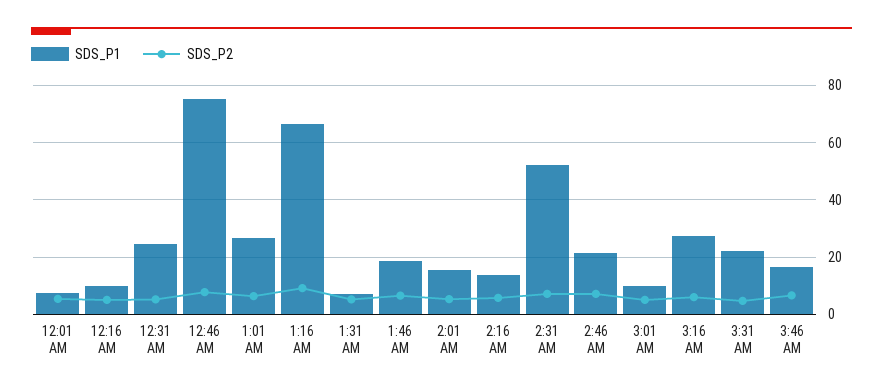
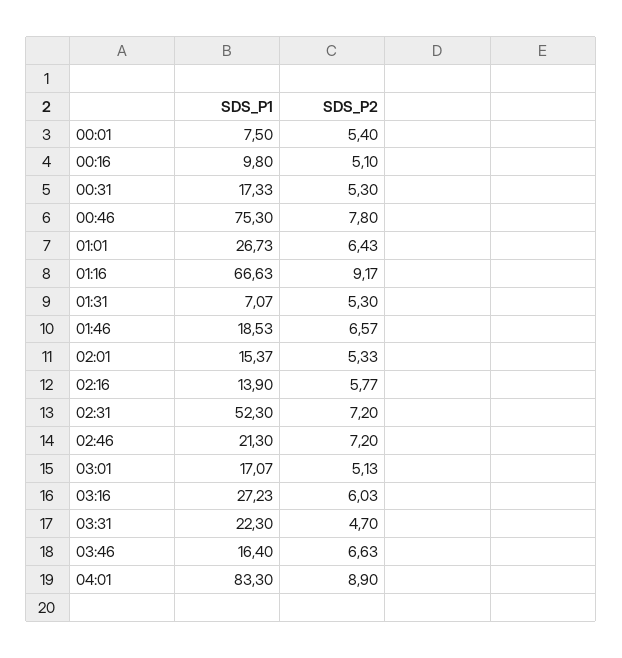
SDS_P1, 12:31 AM: 25 -> 17.33
SDS_P1, 3:01 AM: 10 -> 17.07
SDS_P1, 04:01: none -> 83.3
SDS_P2, 04:01: none -> 8.9

